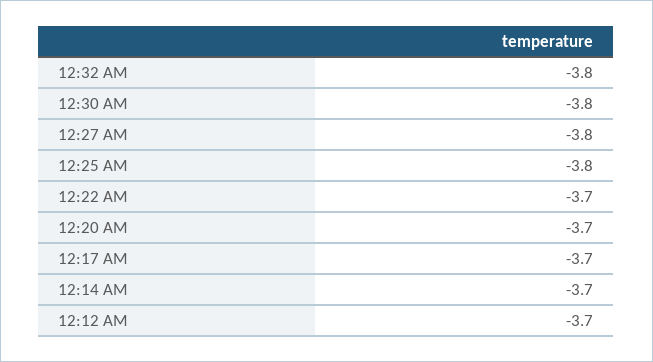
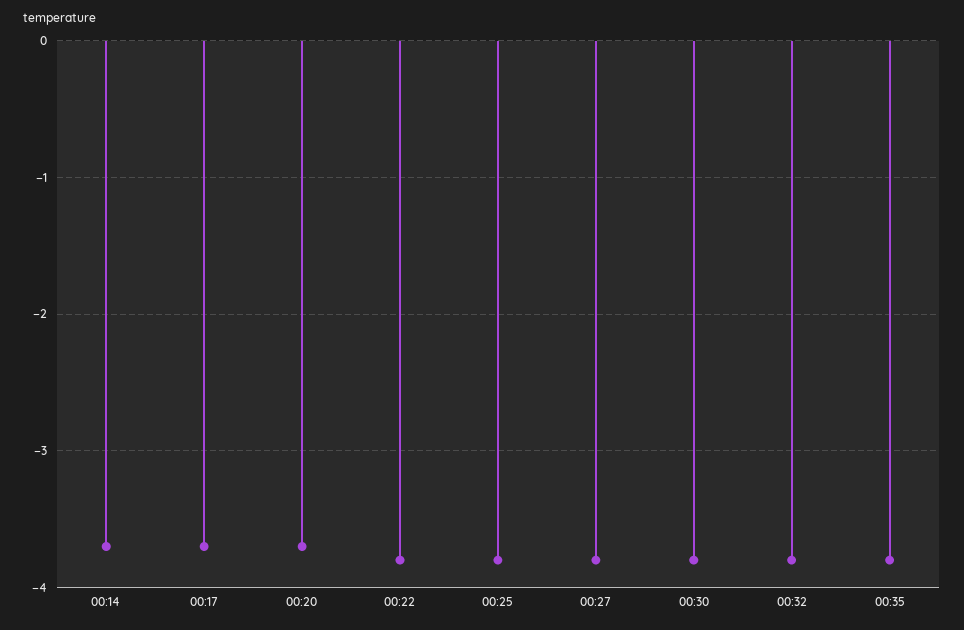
12:22 AM: -3.7 -> -3.8
12:12 AM: -3.7 -> none
00:35: none -> -3.8

